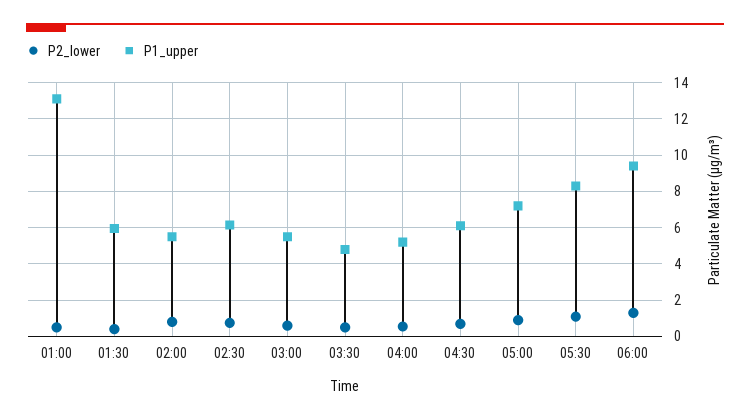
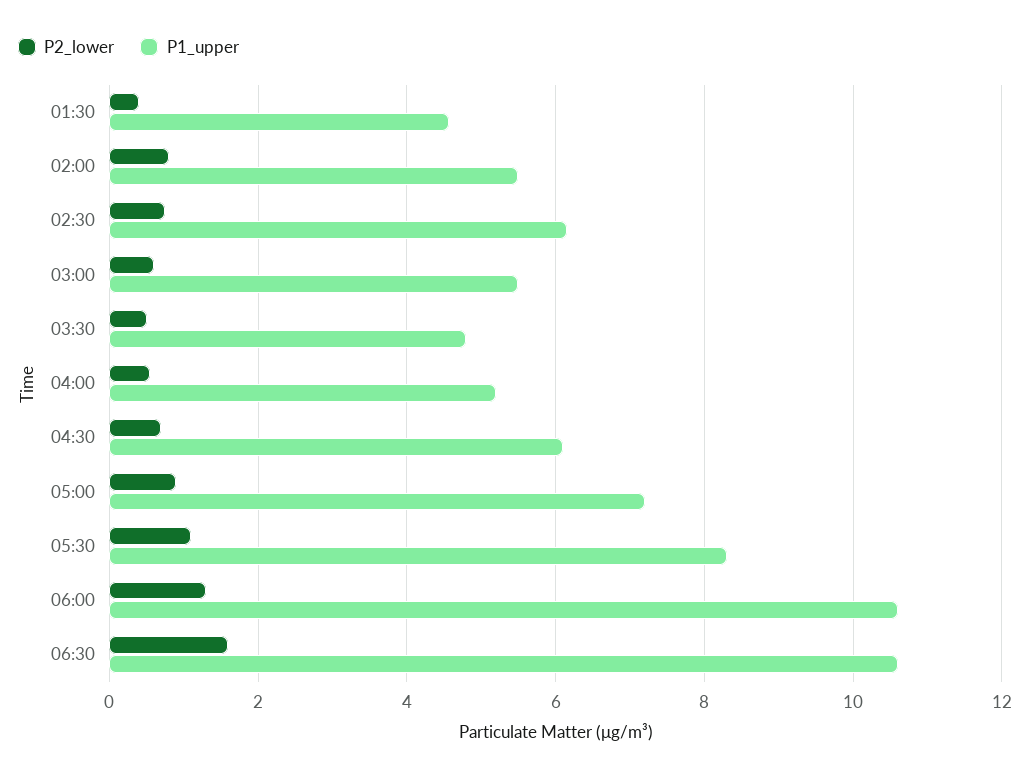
P2_lower, 01:00: 0.5 -> none
P1_upper, 01:00: 13 -> none
P1_upper, 01:30: 6 -> 4.6
P1_upper, 06:00: 9.5 -> 10.6
P2_lower, 06:30: none -> 1.6
P1_upper, 06:30: none -> 10.6

